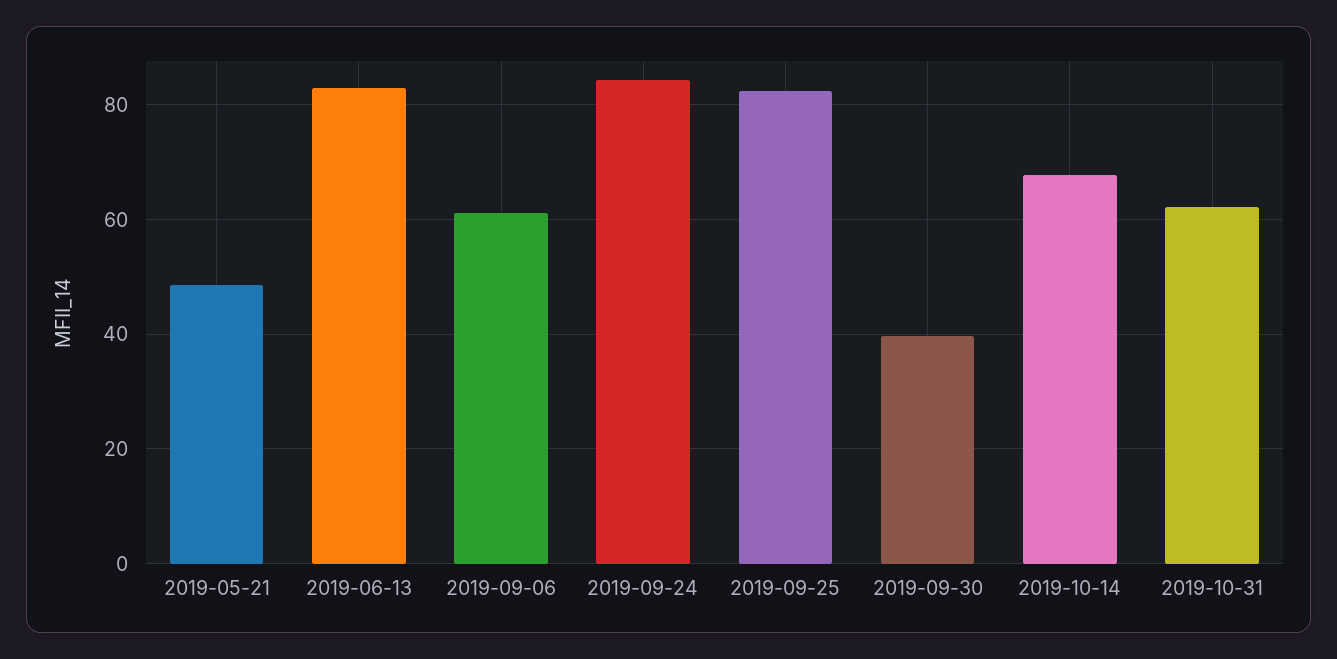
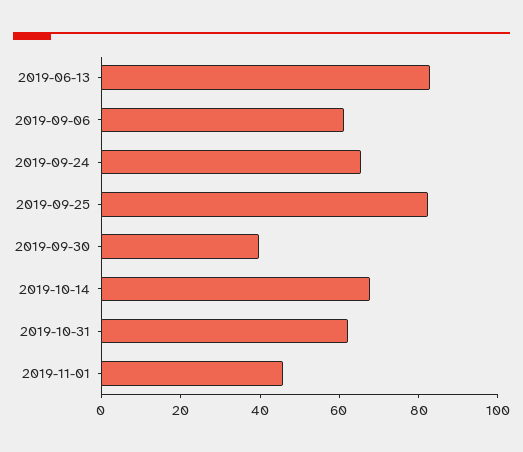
2019-05-21: 48 -> none
2019-09-24: 84 -> 65
2019-11-01: none -> 45

